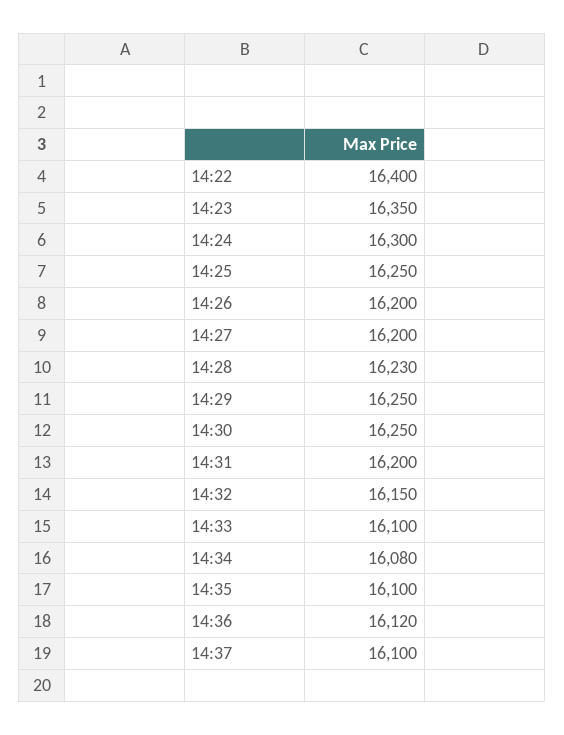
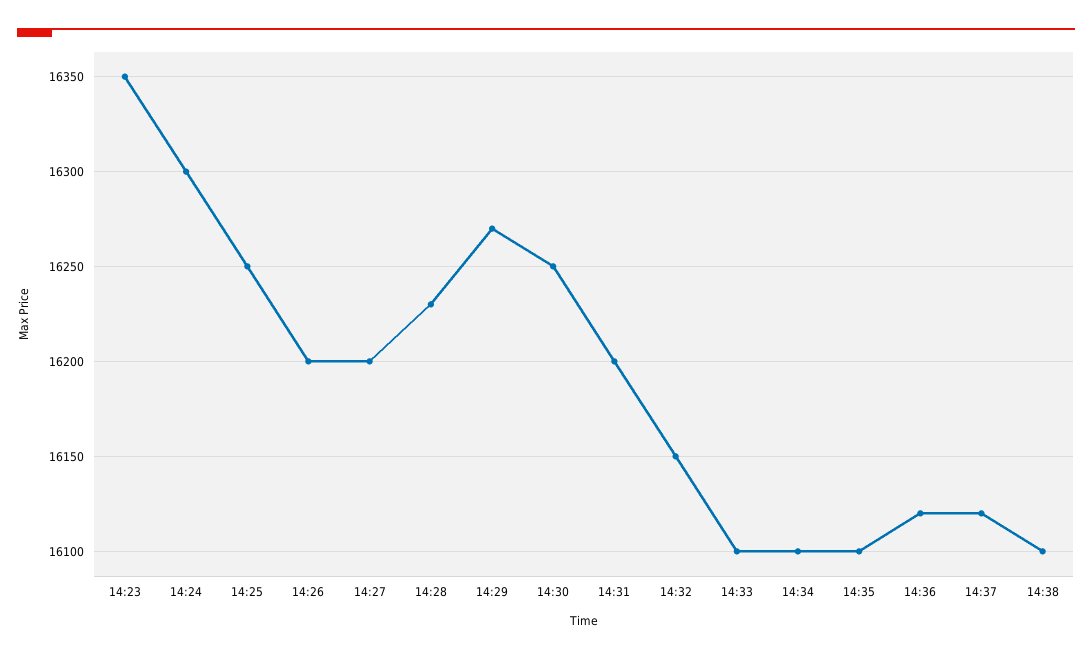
14:22: 16400 -> none
14:29: 16250 -> 16270
14:34: 16080 -> 16100
14:37: 16100 -> 16120
14:38: none -> 16100

